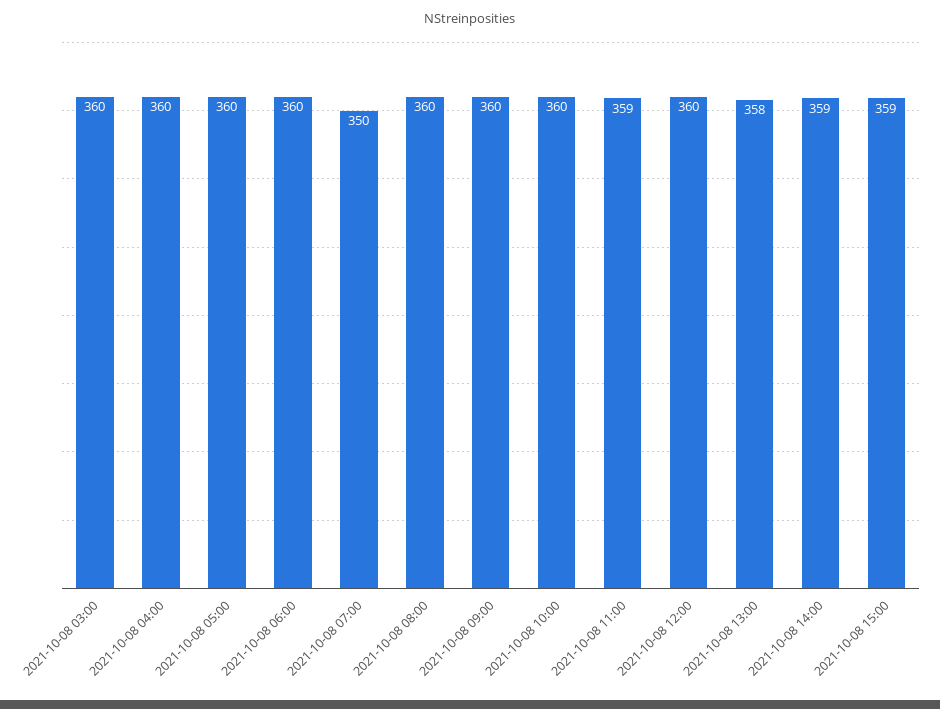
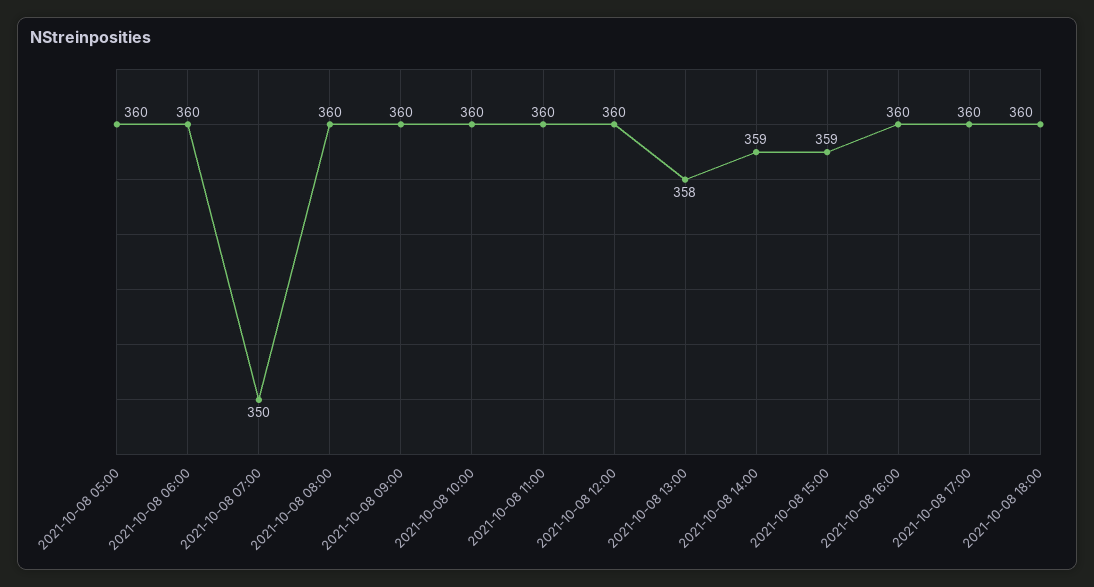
2021-10-08 03:00: 360 -> none
2021-10-08 04:00: 360 -> none
2021-10-08 11:00: 359 -> 360
2021-10-08 16:00: none -> 360
2021-10-08 17:00: none -> 360
2021-10-08 18:00: none -> 360

